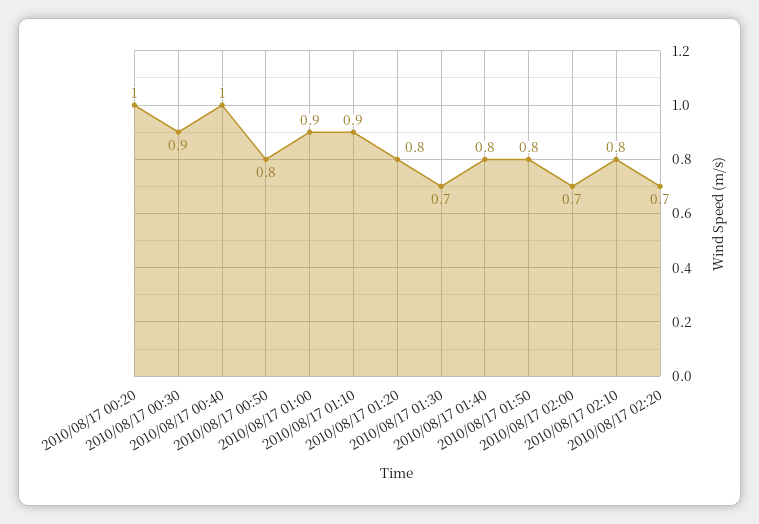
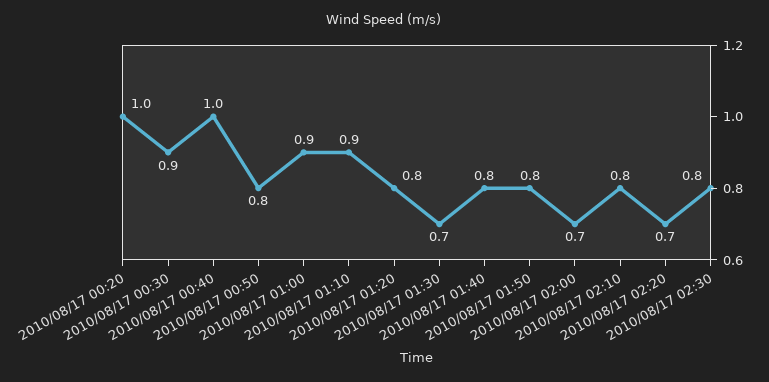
2010/08/17 02:30: none -> 0.8

